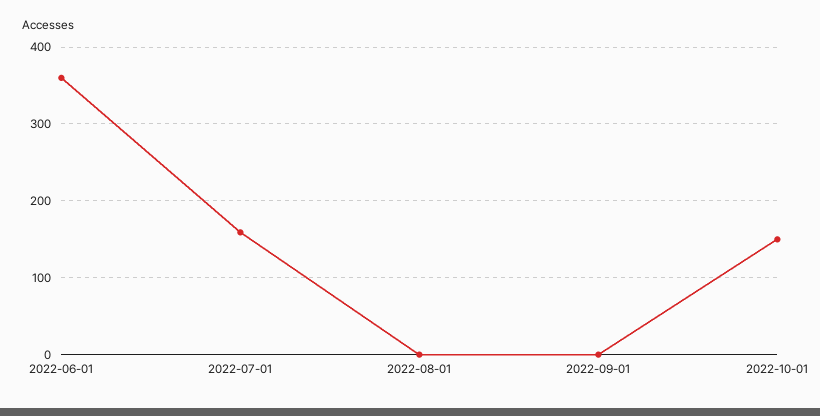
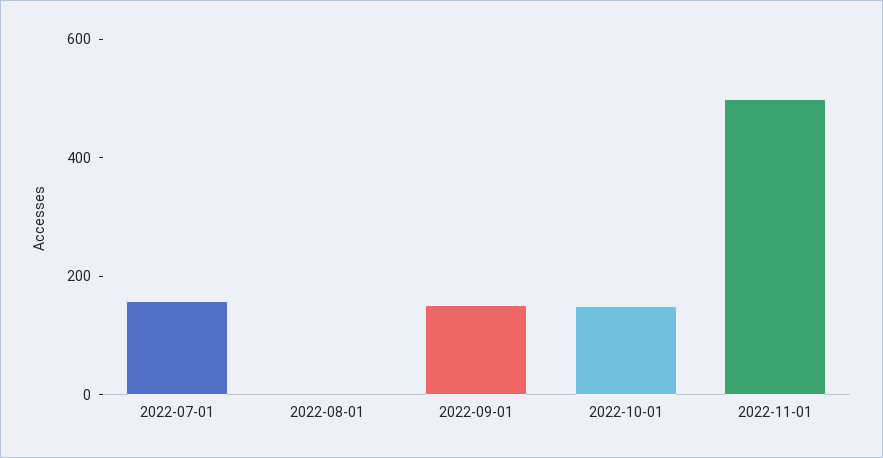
2022-06-01: 360 -> none
2022-09-01: 0 -> 150
2022-11-01: none -> 500

